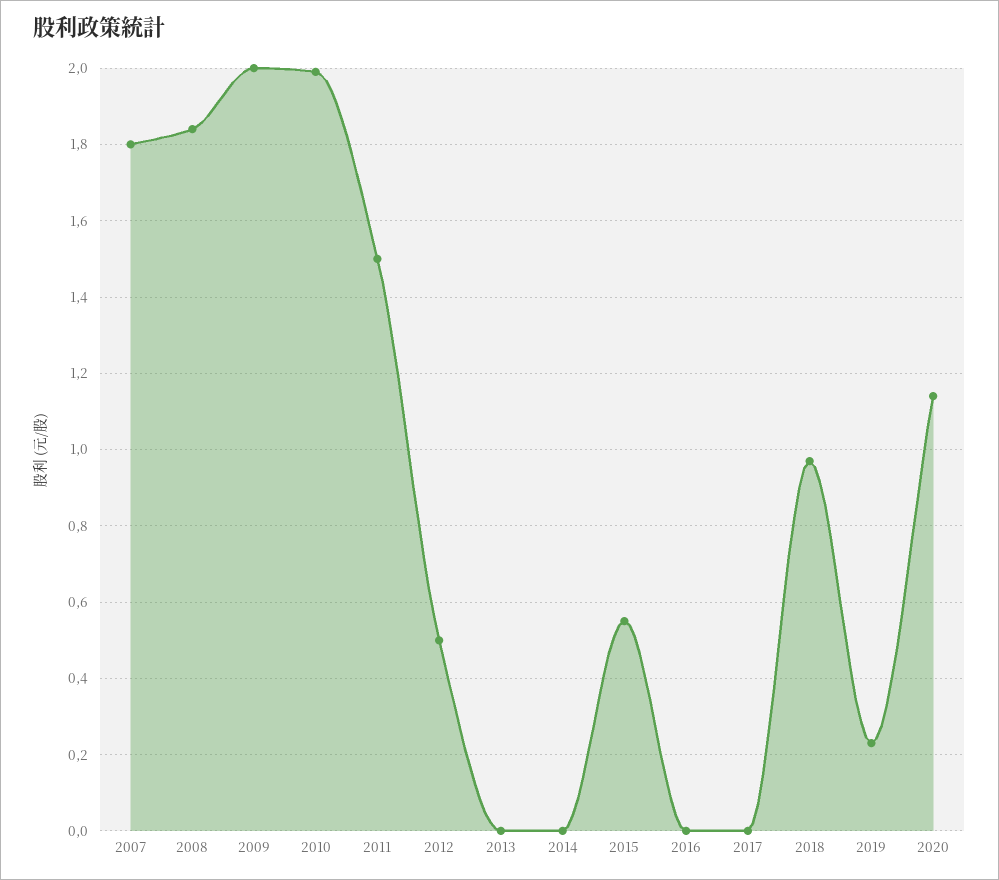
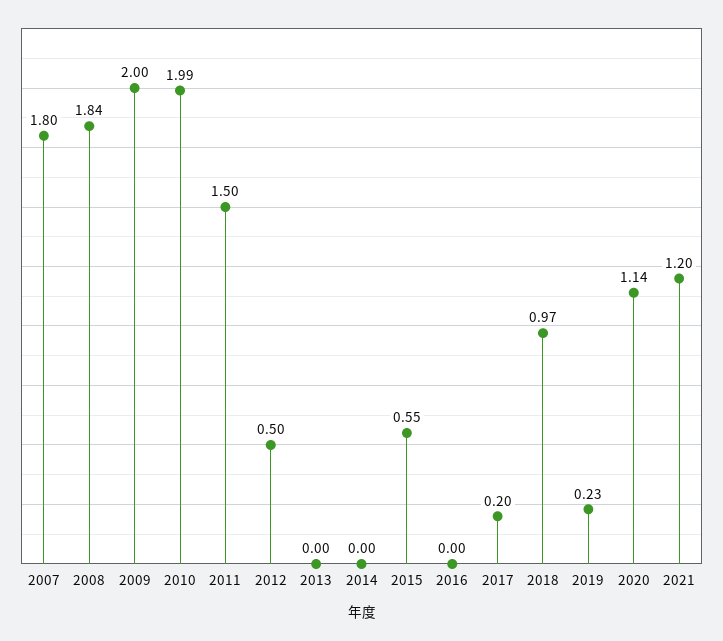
2017: 0 -> 0.2
2021: none -> 1.2

